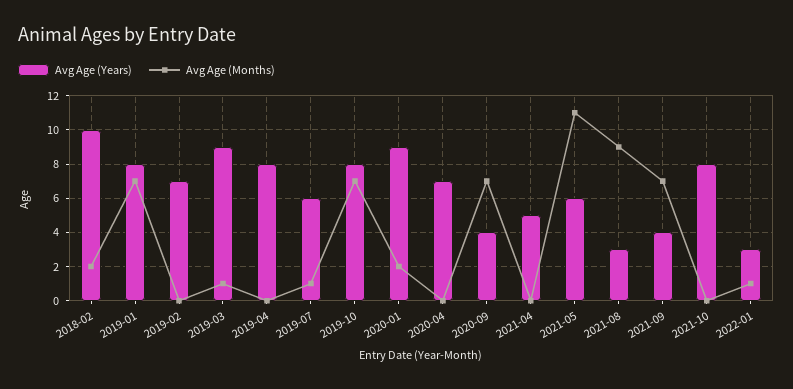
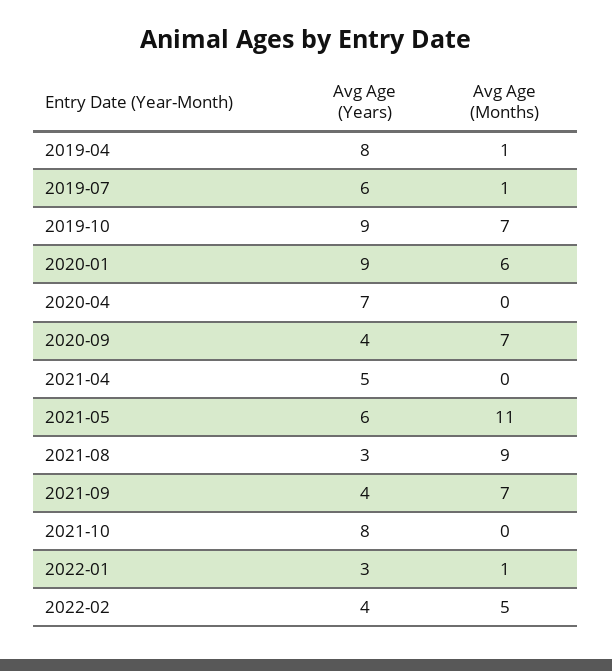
Avg Age (Years), 2018-02: 10 -> none
Avg Age (Months), 2018-02: 2 -> none
Avg Age (Years), 2019-01: 8 -> none
Avg Age (Months), 2019-01: 7 -> none
Avg Age (Years), 2019-02: 7 -> none
Avg Age (Months), 2019-02: 0 -> none
Avg Age (Years), 2019-03: 9 -> none
Avg Age (Months), 2019-03: 1 -> none
Avg Age (Months), 2019-04: 0 -> 1
Avg Age (Years), 2019-10: 8 -> 9
Avg Age (Months), 2020-01: 2 -> 6
Avg Age (Years), 2022-02: none -> 4
Avg Age (Months), 2022-02: none -> 5

